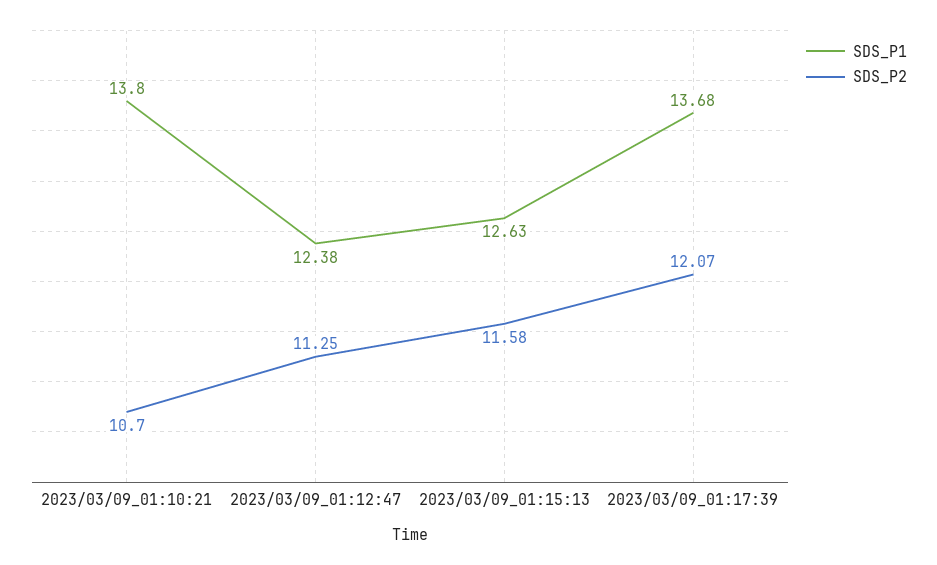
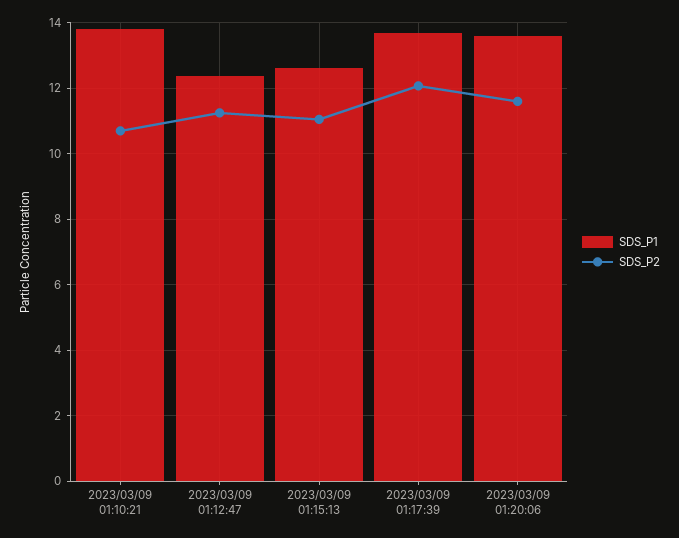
SDS_P2, 2023/03/09_01:15:13: 11.58 -> 11
SDS_P1, 2023/03/09 01:20:06: none -> 13.6
SDS_P2, 2023/03/09 01:20:06: none -> 11.6

